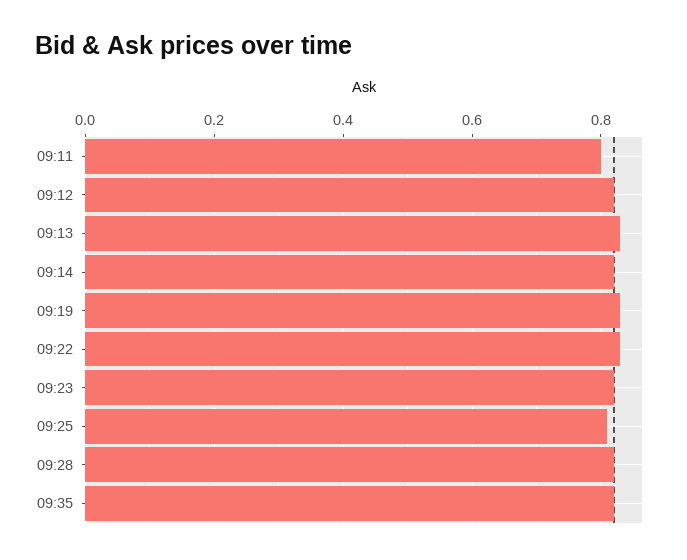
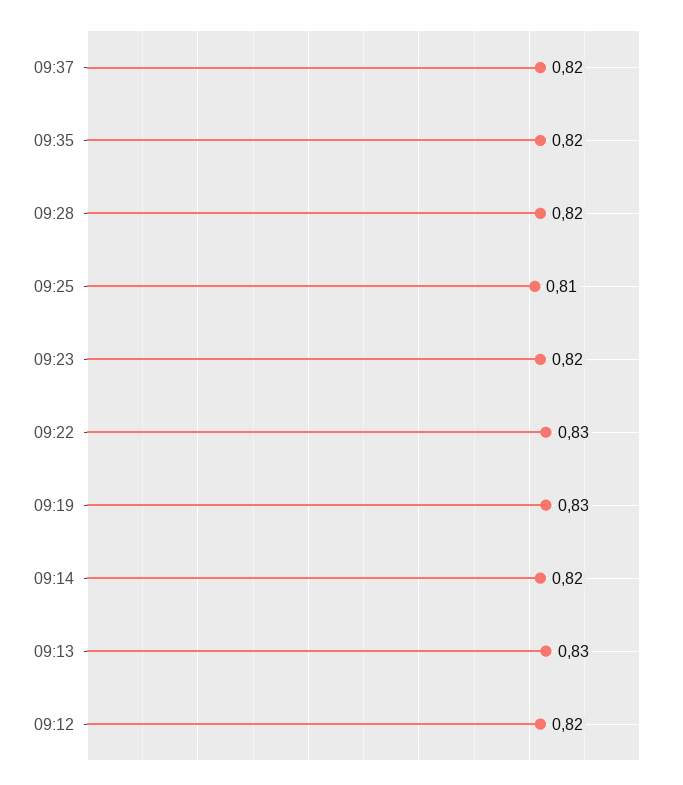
09:11: 0.8 -> none
09:37: none -> 0.82

